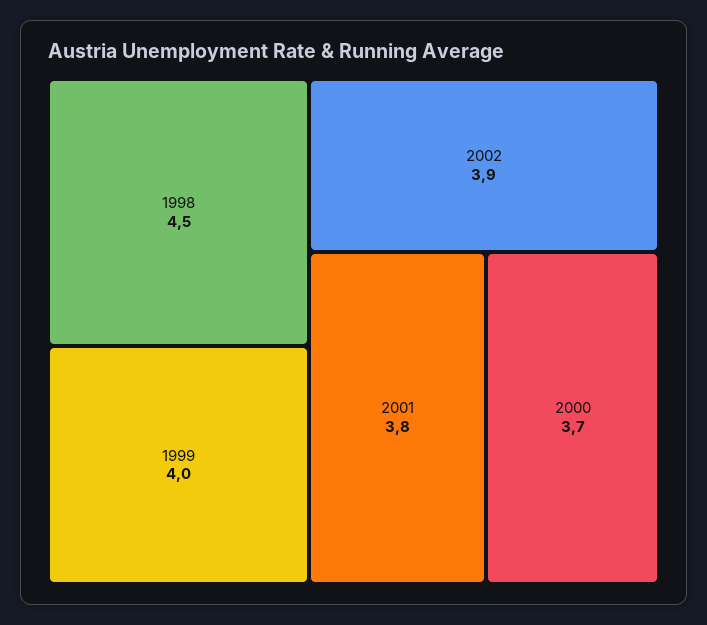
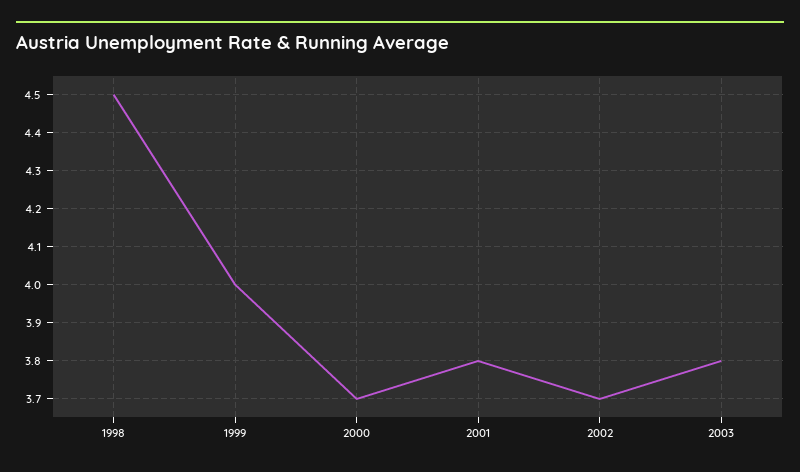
2002: 3.9 -> 3.7
2003: none -> 3.8

